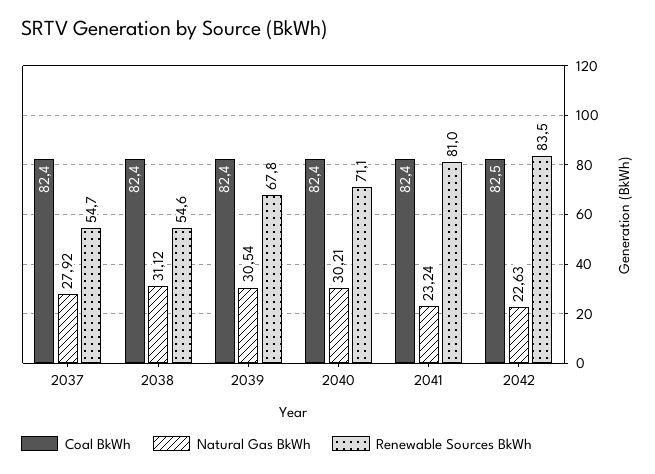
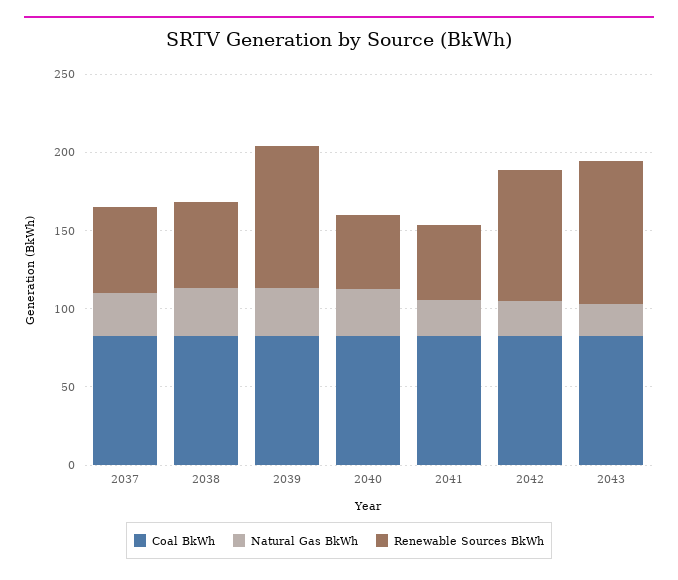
Renewable Sources BkWh, 2039: 67.8 -> 90
Renewable Sources BkWh, 2040: 71.1 -> 50
Renewable Sources BkWh, 2041: 81 -> 50
Coal BkWh, 2043: none -> 80
Natural Gas BkWh, 2043: none -> 20
Renewable Sources BkWh, 2043: none -> 90

